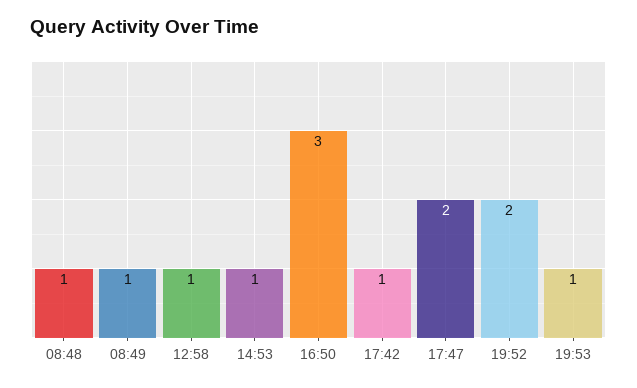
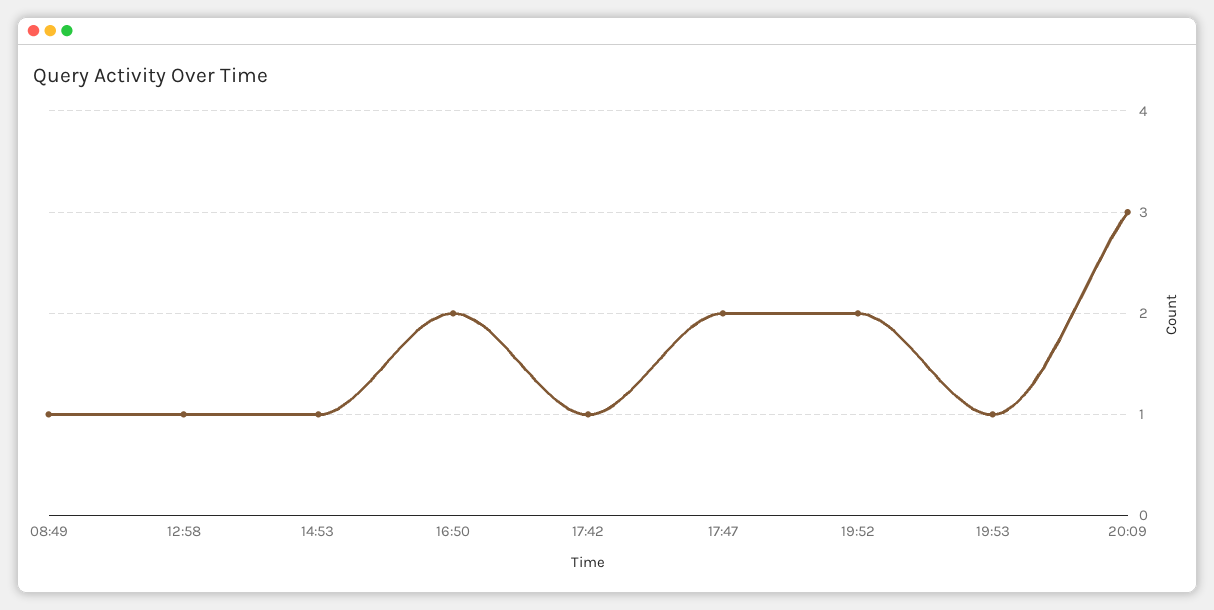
08:48: 1 -> none
16:50: 3 -> 2
20:09: none -> 3

